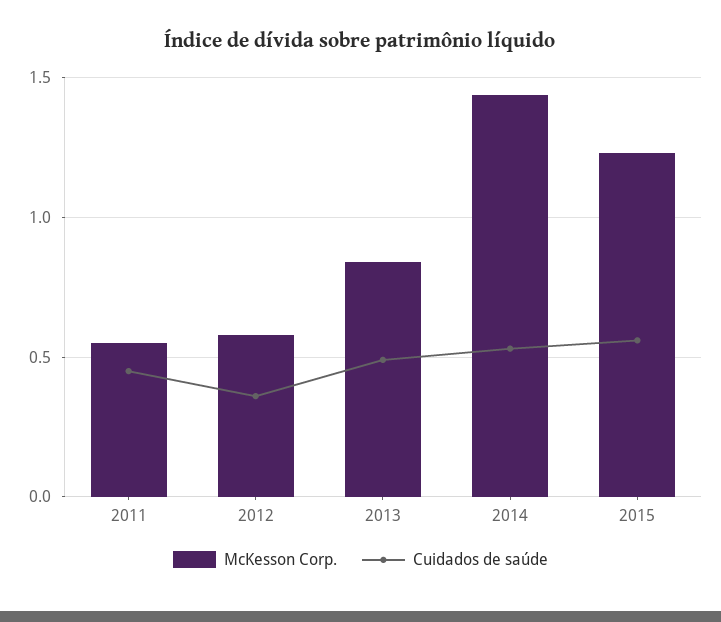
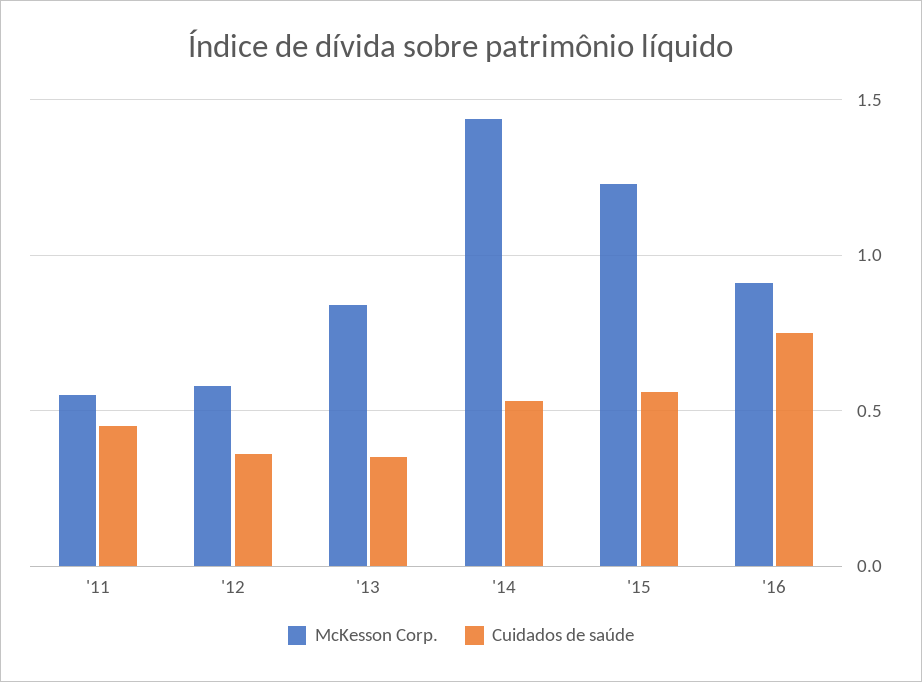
Cuidados de saúde, 2013: 0.5 -> 0.35
McKesson Corp., '16: none -> 0.9
Cuidados de saúde, '16: none -> 0.75

